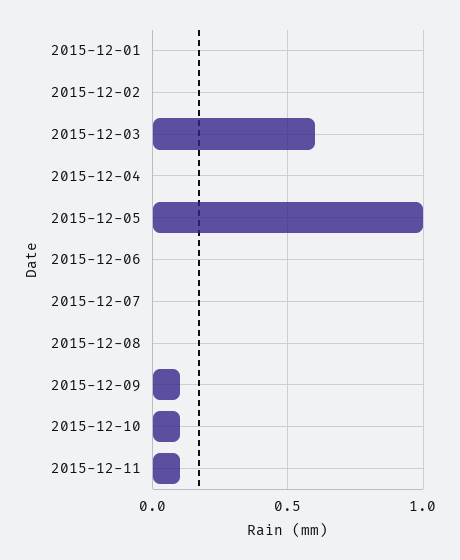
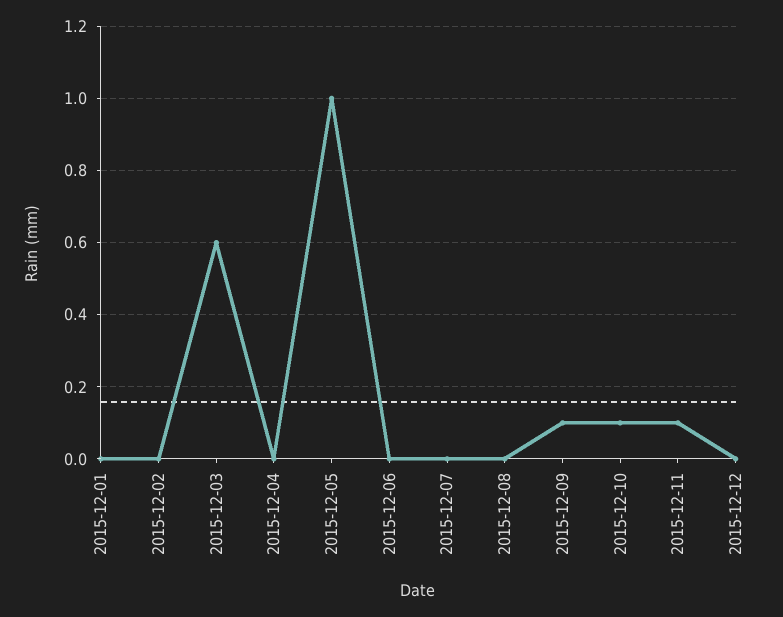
2015-12-12: none -> 0

